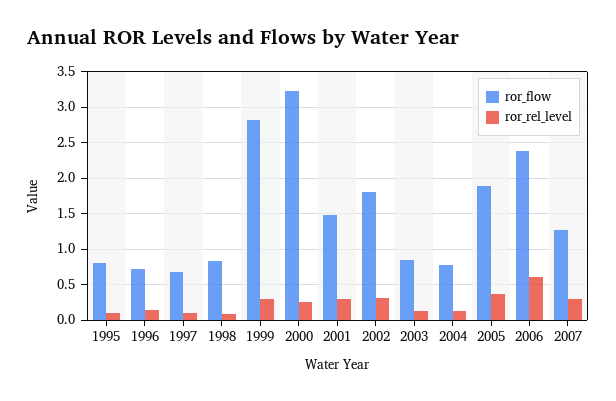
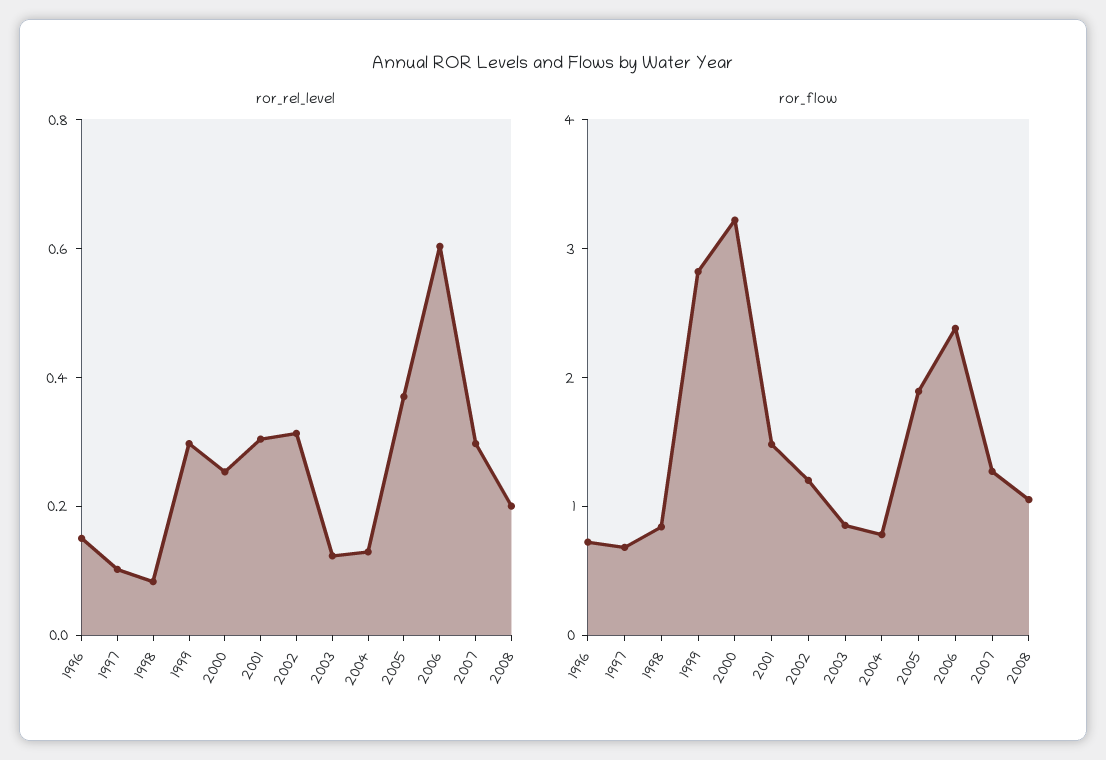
ror_flow, 1995: 0.8 -> none
ror_rel_level, 1995: 0.1 -> none
ror_flow, 2002: 1.8 -> 1.2
ror_rel_level, 2008: none -> 0.2
ror_flow, 2008: none -> 1

